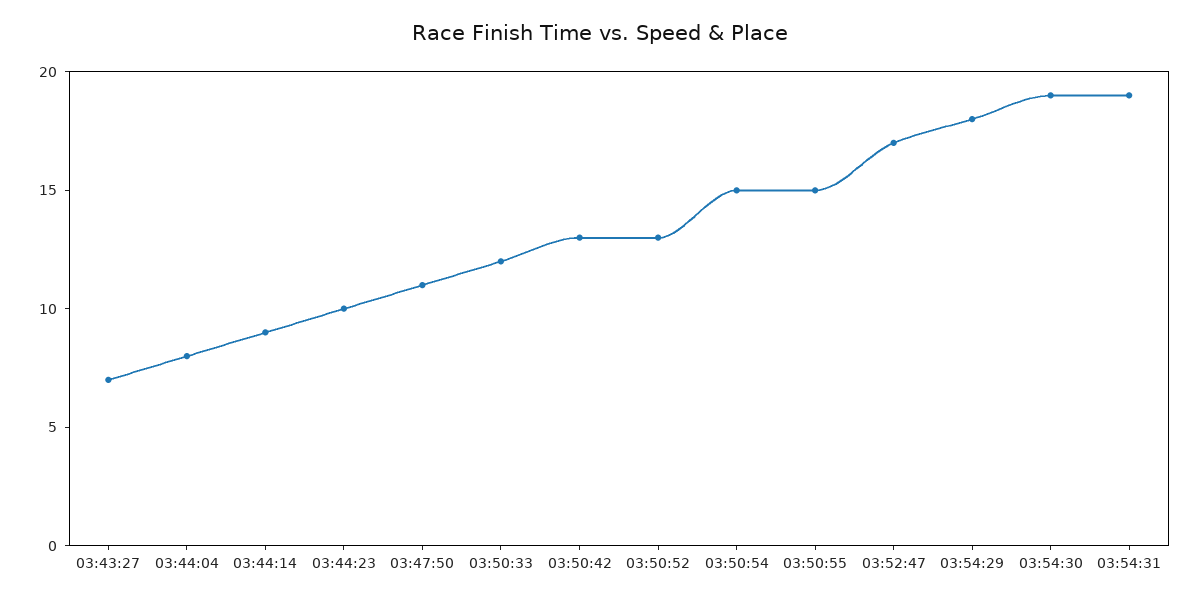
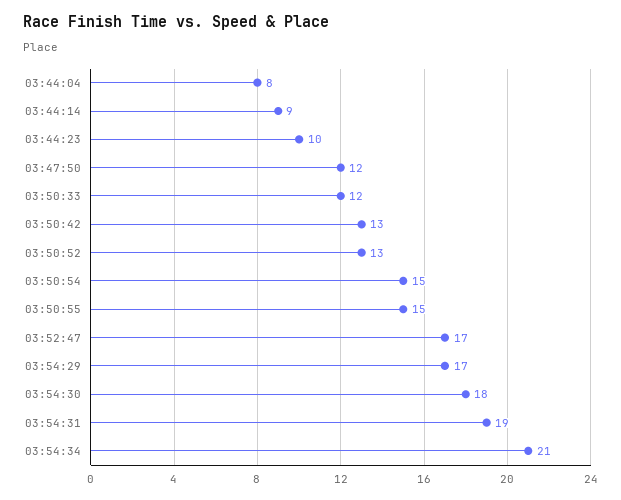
03:43:27: 7 -> none
03:47:50: 11 -> 12
03:54:29: 18 -> 17
03:54:30: 19 -> 18
03:54:34: none -> 21

